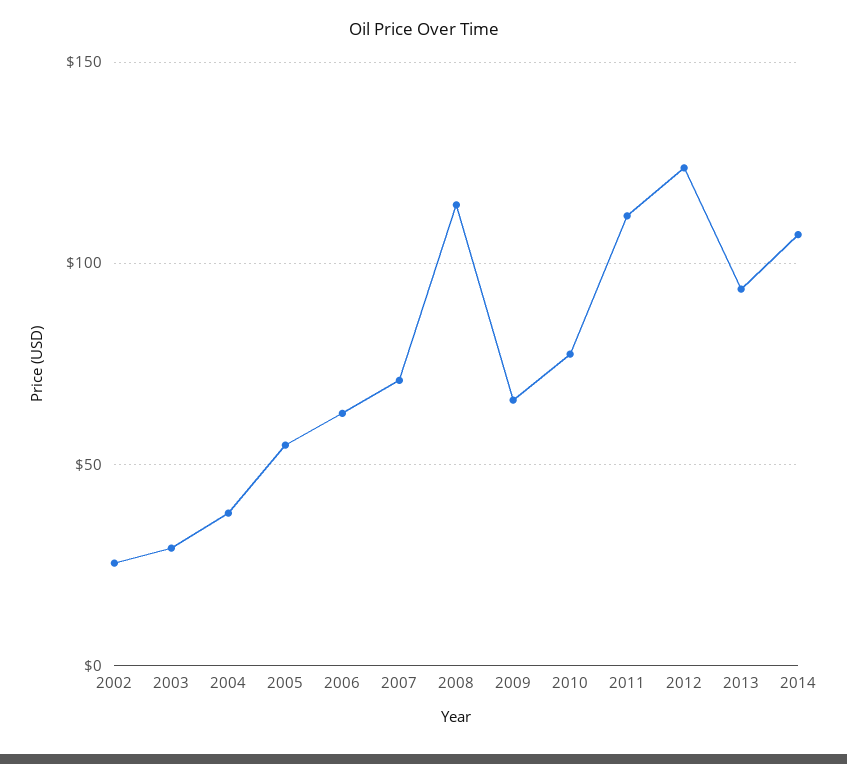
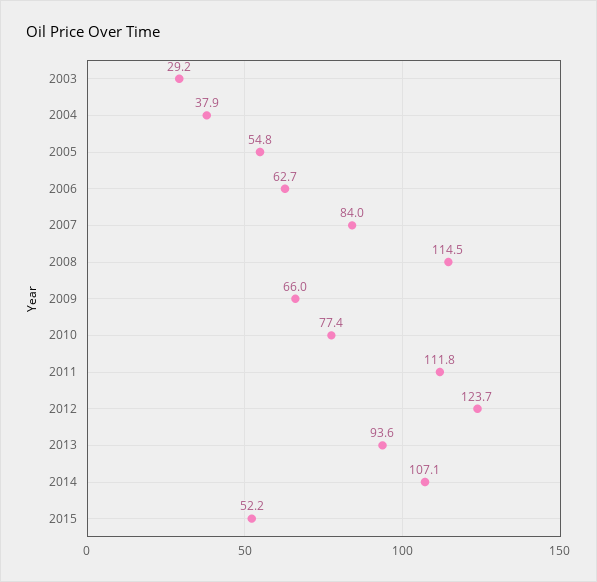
2002: 25 -> none
2007: 70 -> 84
2015: none -> 52.2

